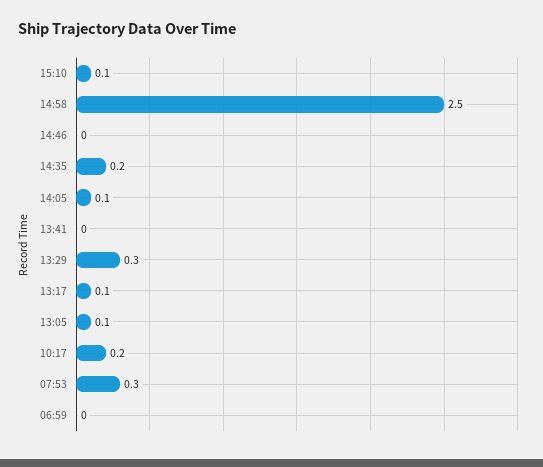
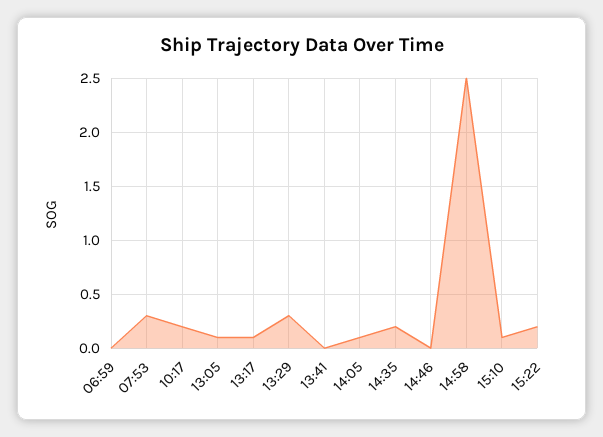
15:22: none -> 0.2

